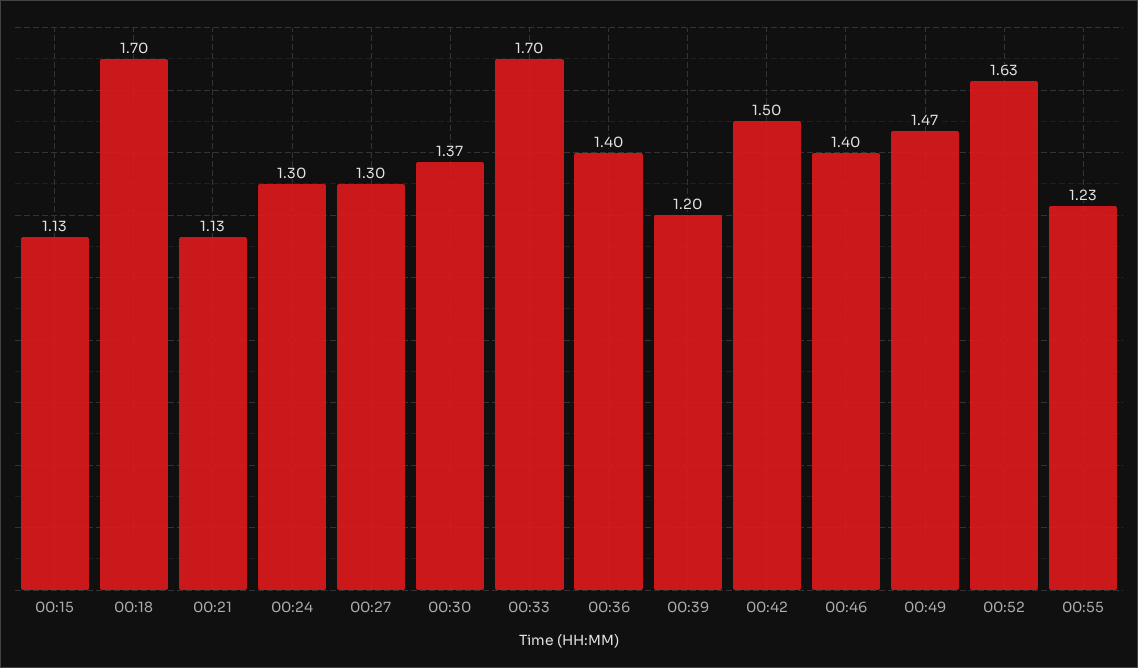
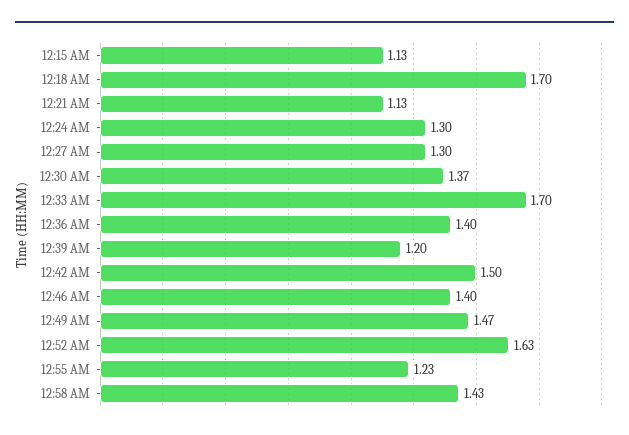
12:58 AM: none -> 1.43

